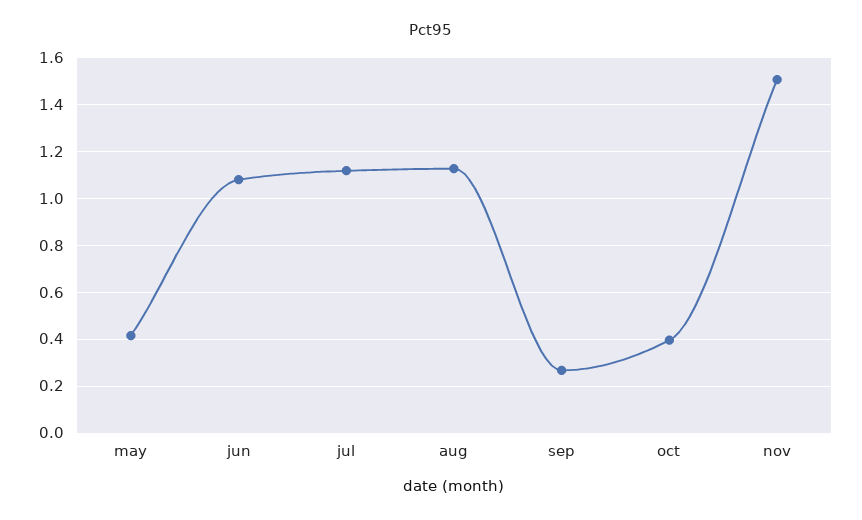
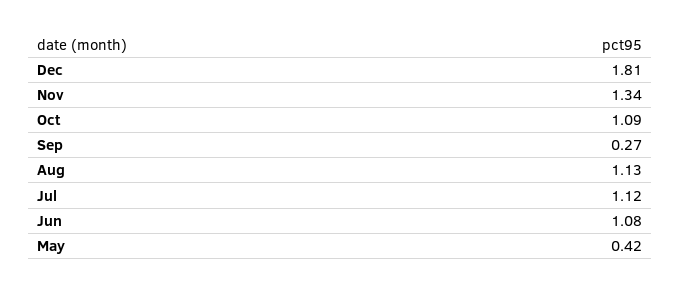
oct: 0.4 -> 1.09
nov: 1.5 -> 1.34
Dec: none -> 1.81

